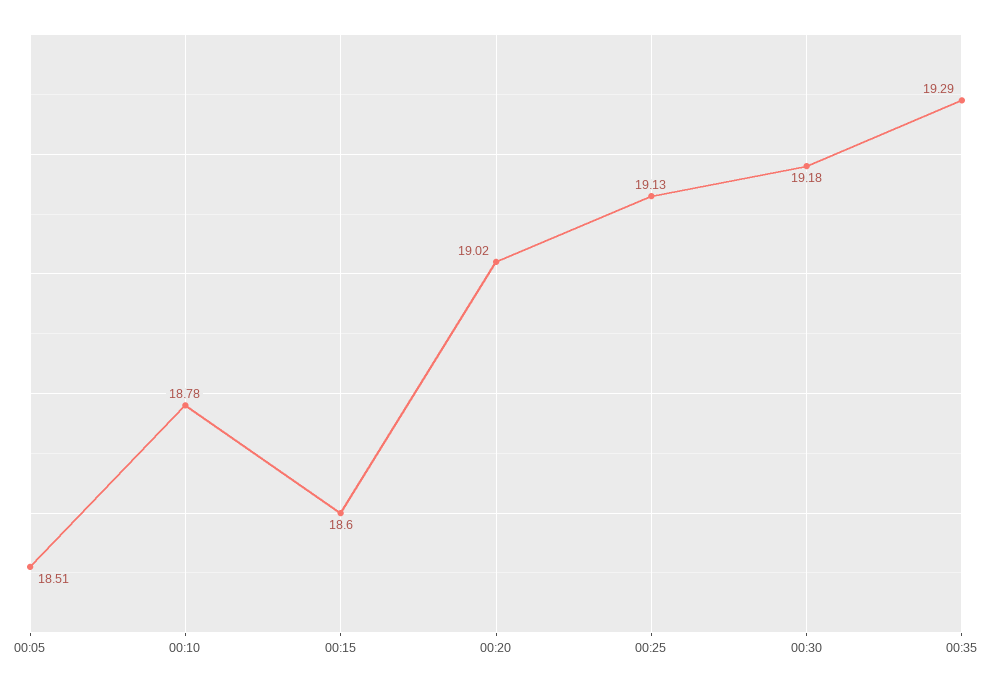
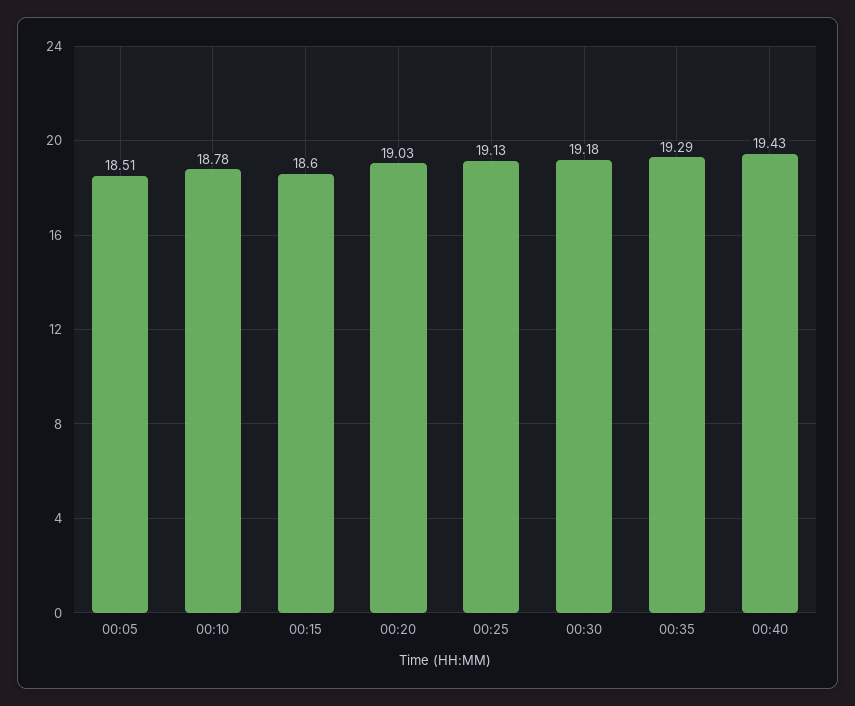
00:20: 19.02 -> 19.03
00:40: none -> 19.43

